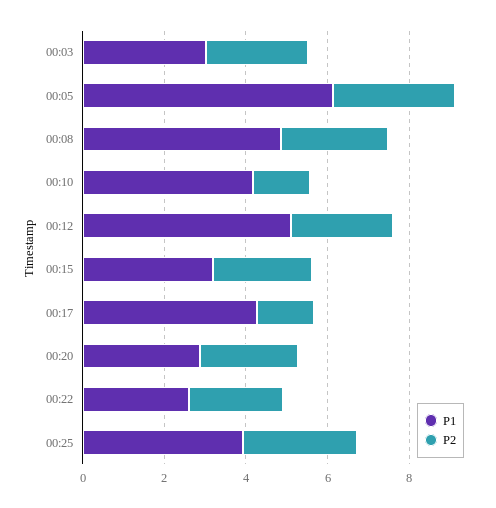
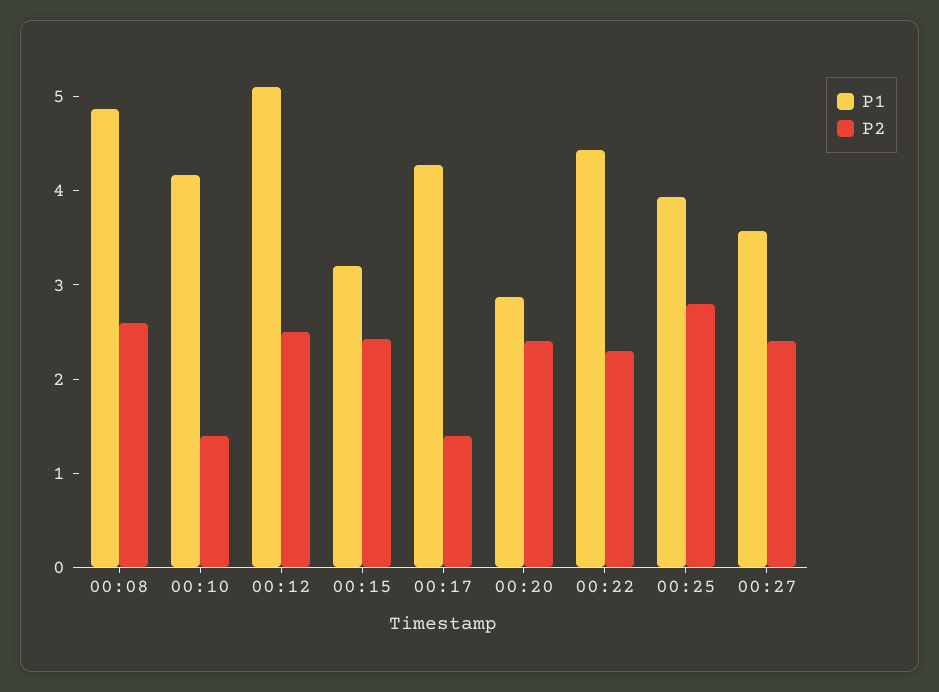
P1, 00:03: 3 -> none
P2, 00:03: 2.5 -> none
P1, 00:05: 6 -> none
P2, 00:05: 3 -> none
P1, 00:22: 2.5 -> 4.4
P1, 00:27: none -> 3.6
P2, 00:27: none -> 2.4

